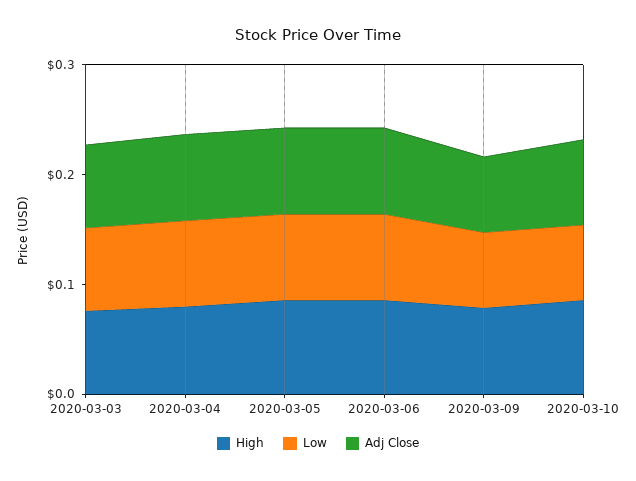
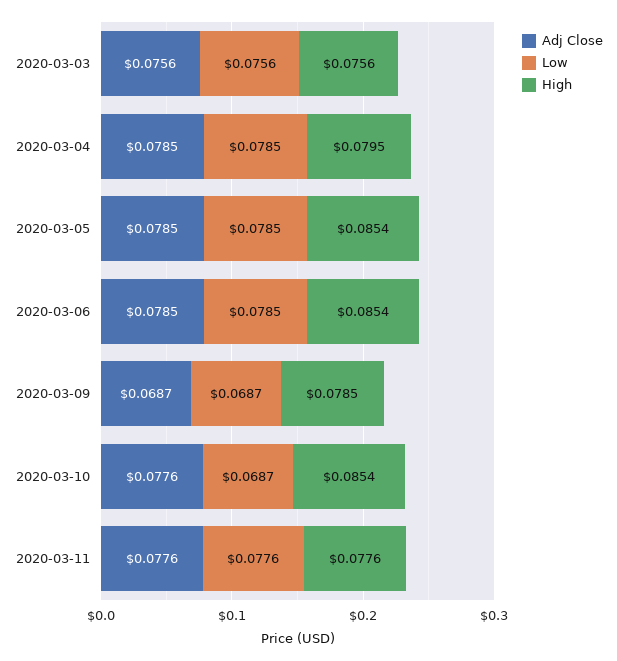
Adj Close, 2020-03-11: none -> 0.0776
Low, 2020-03-11: none -> 0.0776
High, 2020-03-11: none -> 0.0776

